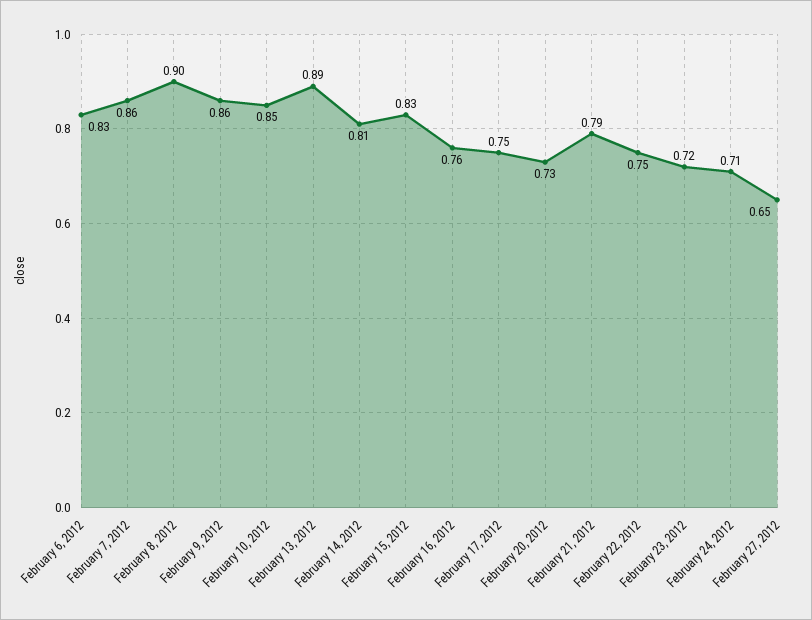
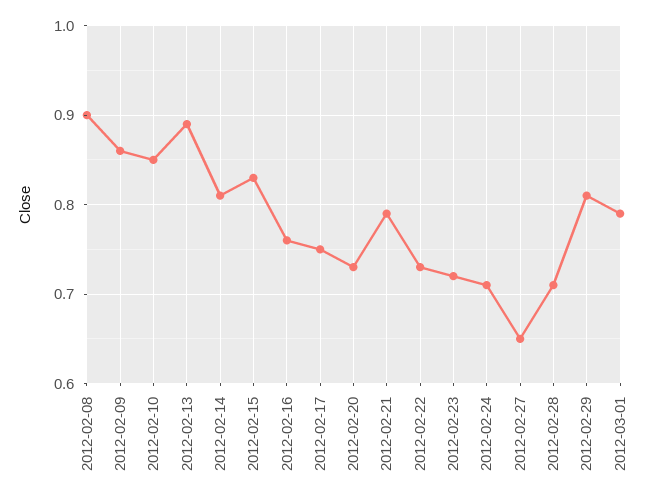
February 6, 2012: 0.83 -> none
February 7, 2012: 0.86 -> none
February 22, 2012: 0.75 -> 0.73
2012-02-28: none -> 0.71
2012-02-29: none -> 0.81
2012-03-01: none -> 0.79

